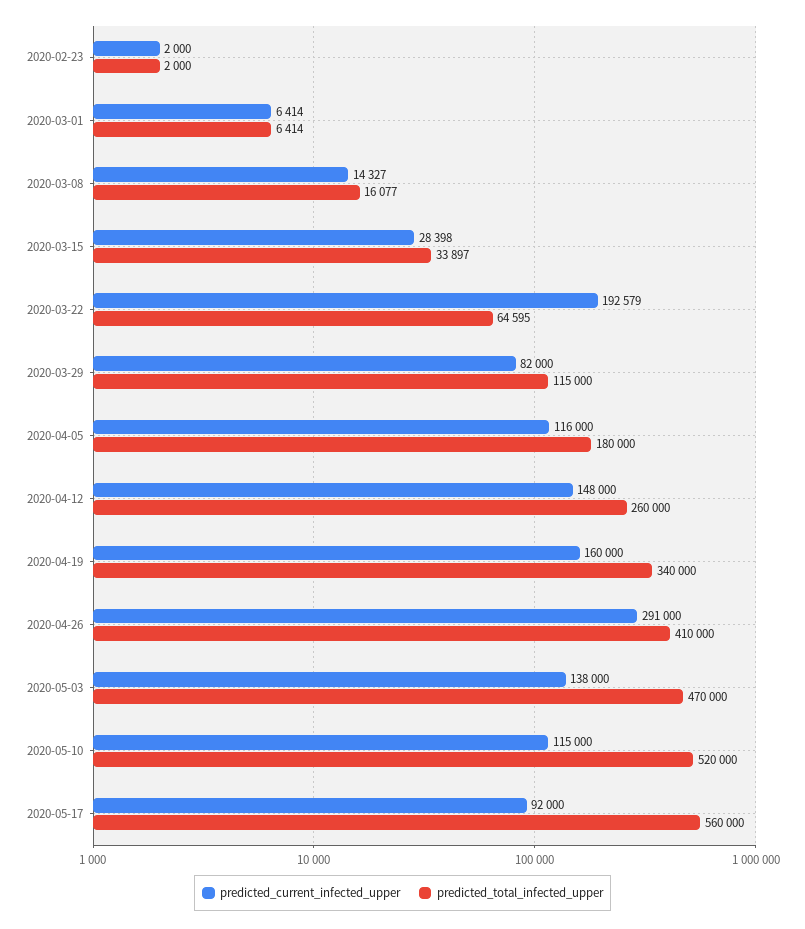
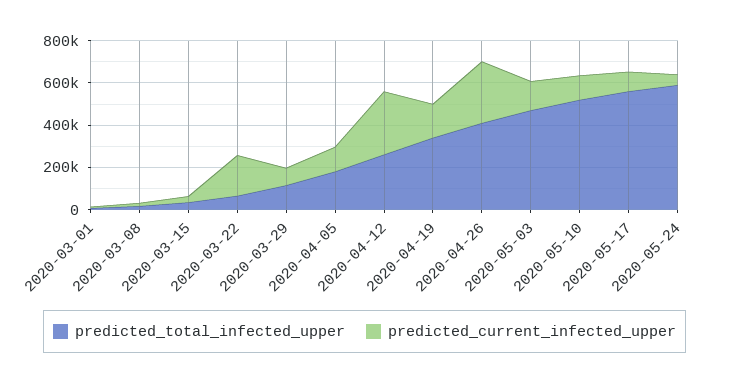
predicted_current_infected_upper, 2020-02-23: 2000 -> none
predicted_total_infected_upper, 2020-02-23: 2000 -> none
predicted_current_infected_upper, 2020-04-12: 148000 -> 300000
predicted_total_infected_upper, 2020-05-24: none -> 600000
predicted_current_infected_upper, 2020-05-24: none -> 50000

